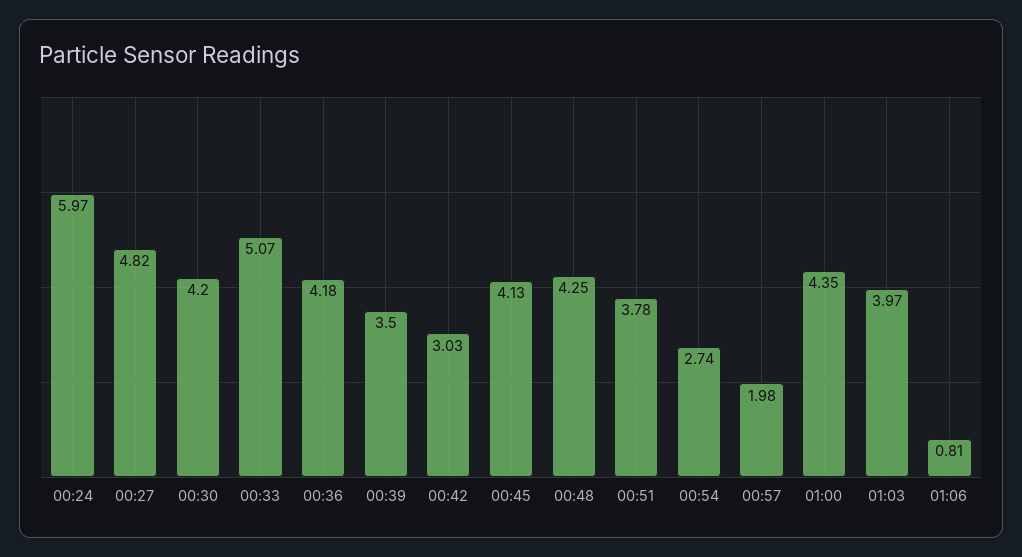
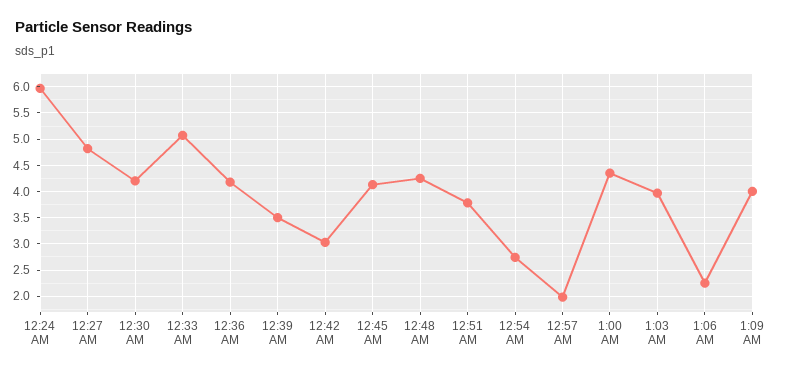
01:06: 0.81 -> 2.25
1:09 AM: none -> 4

